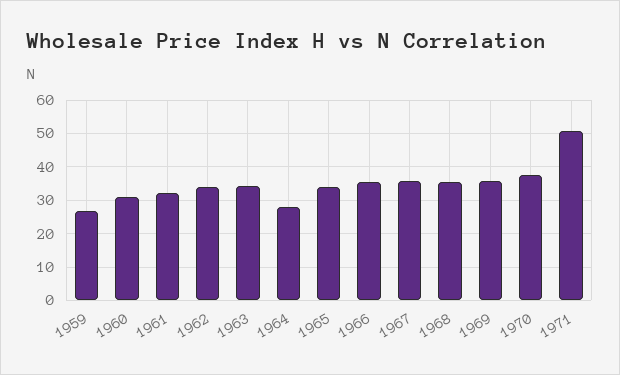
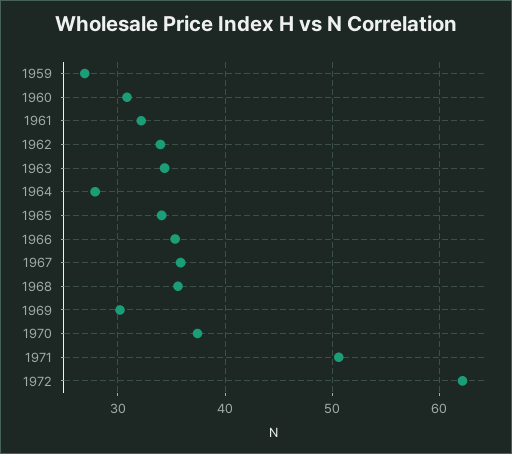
1969: 36 -> 30
1972: none -> 62

